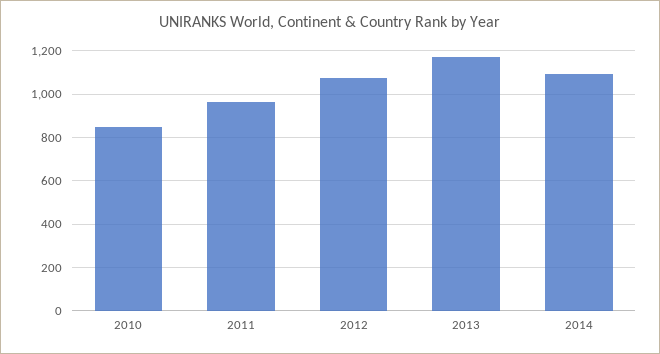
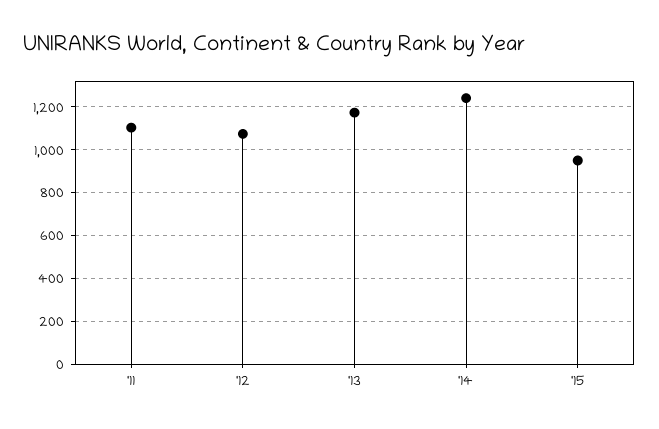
2010: 850 -> none
2011: 950 -> 1100
2014: 1100 -> 1250
'15: none -> 950

